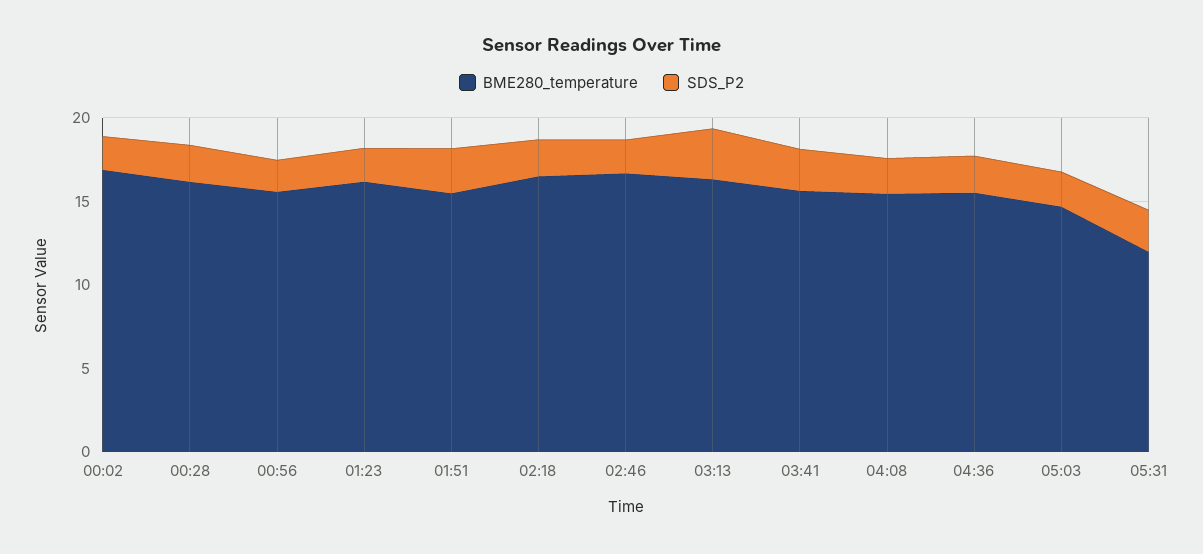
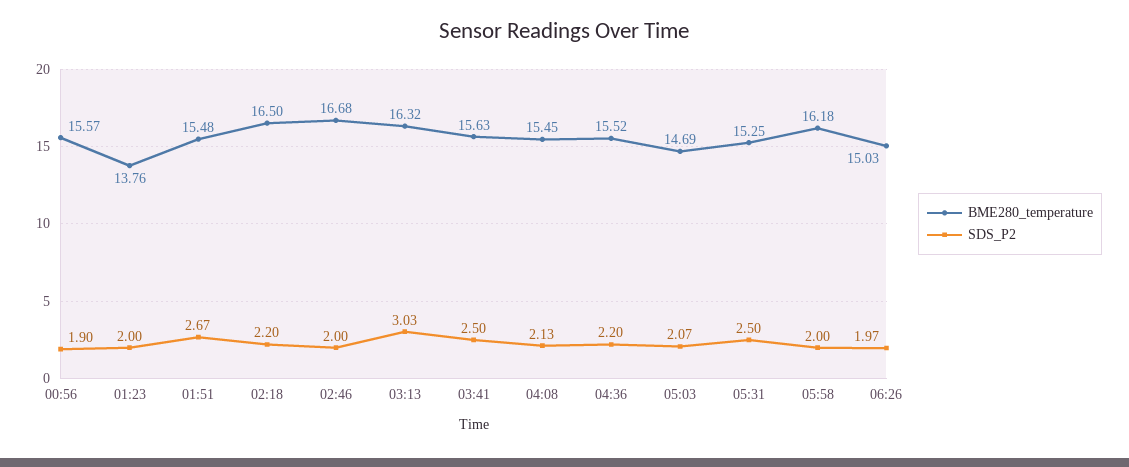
BME280_temperature, 00:02: 17 -> none
SDS_P2, 00:02: 2 -> none
BME280_temperature, 00:28: 16 -> none
SDS_P2, 00:28: 2 -> none
BME280_temperature, 01:23: 16 -> 13.76
BME280_temperature, 05:31: 12 -> 15.25
BME280_temperature, 05:58: none -> 16.18
SDS_P2, 05:58: none -> 2
BME280_temperature, 06:26: none -> 15.03
SDS_P2, 06:26: none -> 1.97

